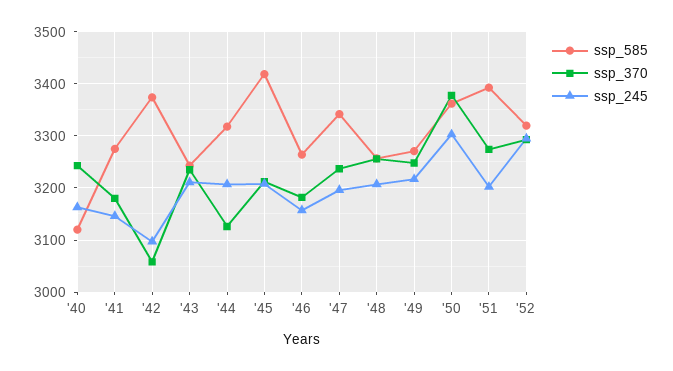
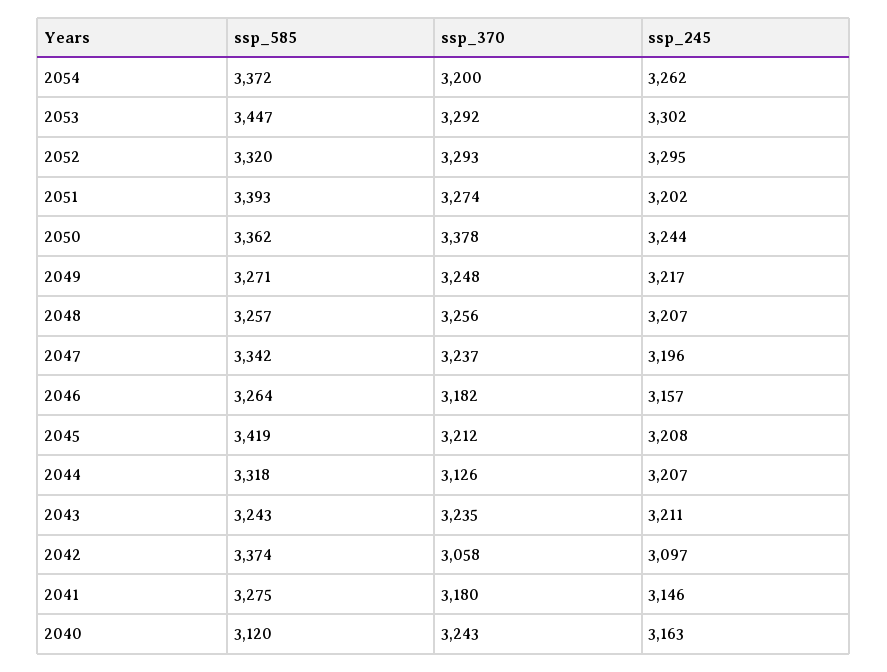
ssp_245, '50: 3300 -> 3244
ssp_585, 2054: none -> 3372
ssp_370, 2054: none -> 3200
ssp_245, 2054: none -> 3262
ssp_585, 2053: none -> 3447
ssp_370, 2053: none -> 3292
ssp_245, 2053: none -> 3302

